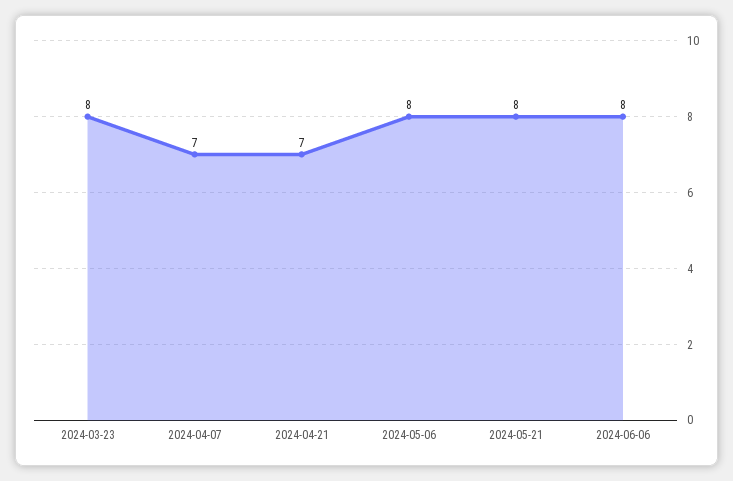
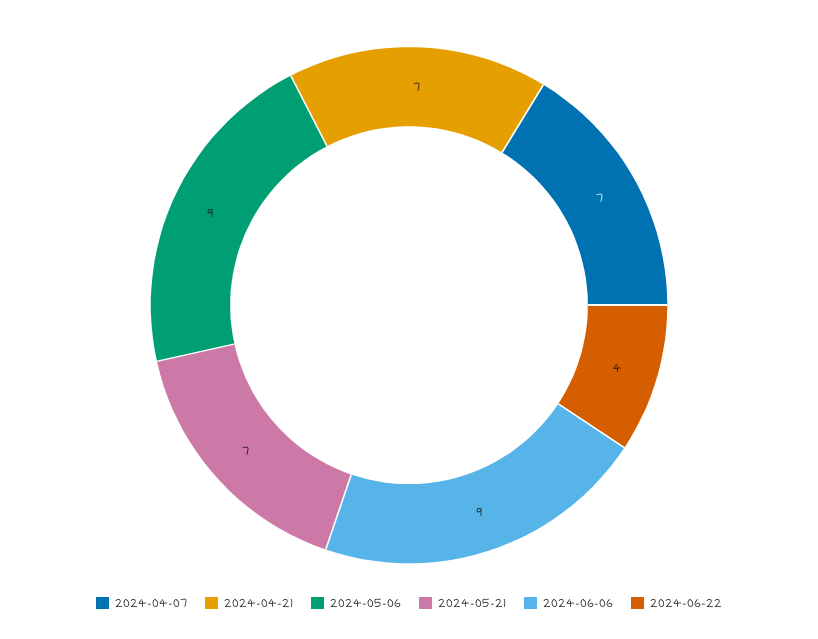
2024-03-23: 8 -> none
2024-05-06: 8 -> 9
2024-05-21: 8 -> 7
2024-06-06: 8 -> 9
2024-06-22: none -> 4

